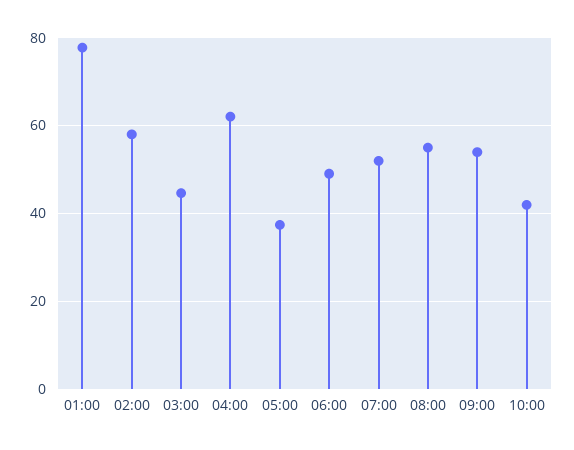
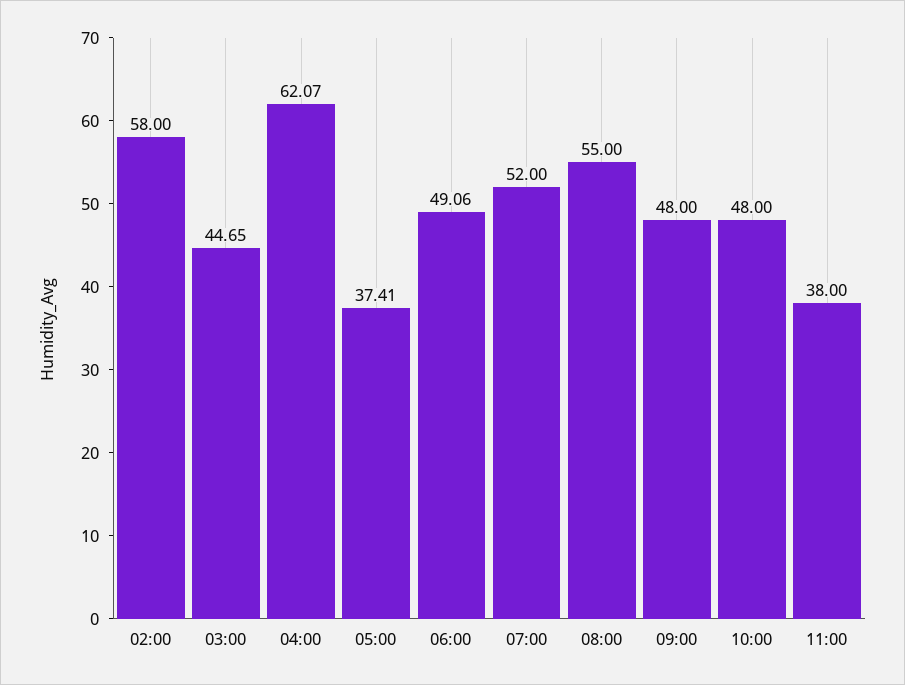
01:00: 78 -> none
09:00: 54 -> 48
10:00: 42 -> 48
11:00: none -> 38

